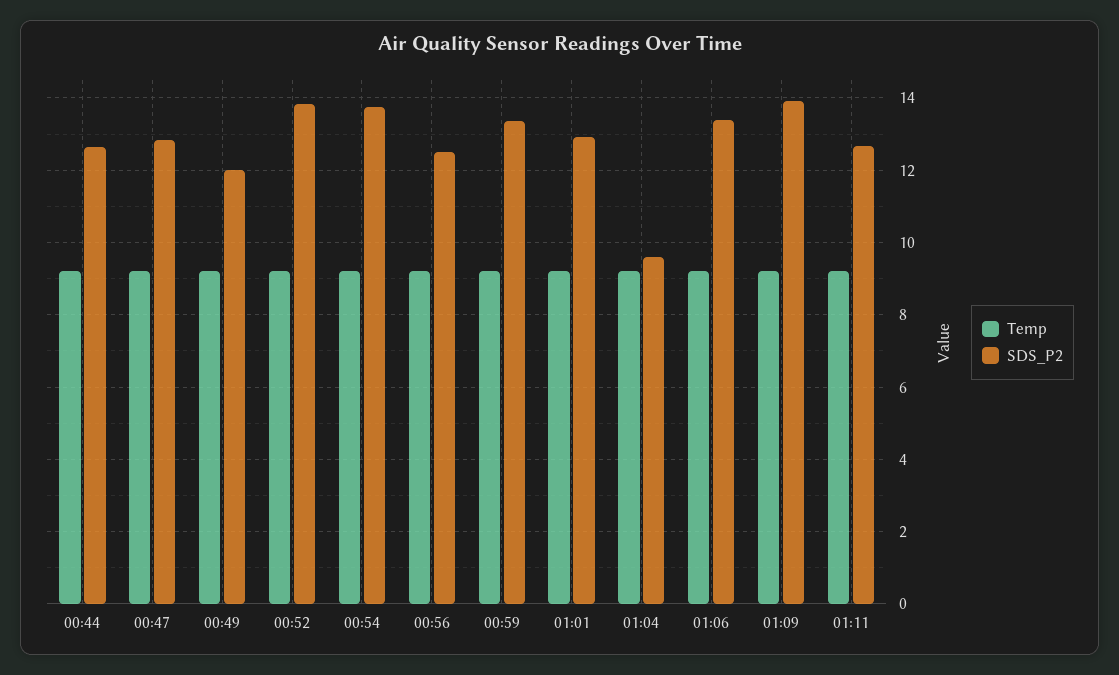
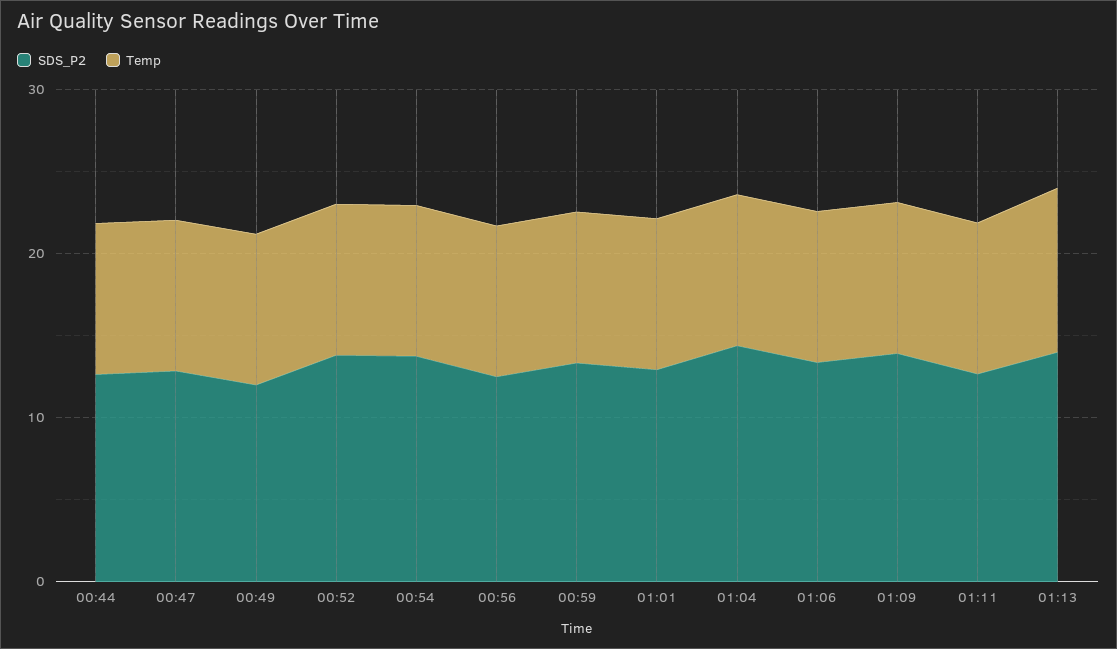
SDS_P2, 01:04: 9.6 -> 14
SDS_P2, 01:13: none -> 14
Temp, 01:13: none -> 10

